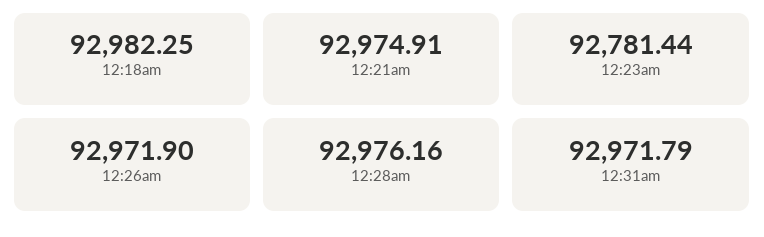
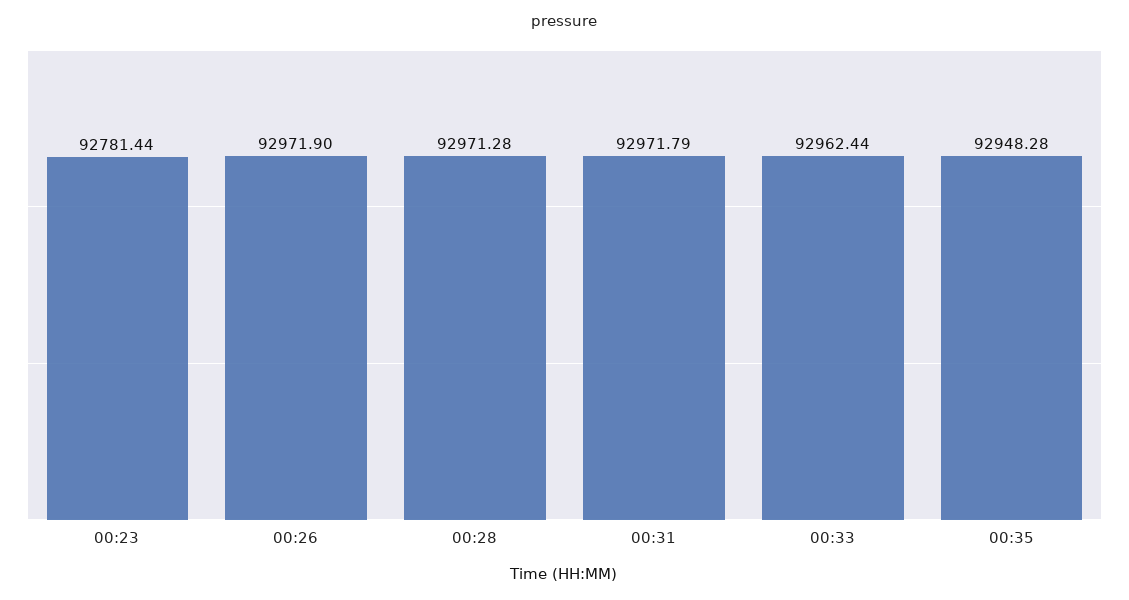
12:18am: 92982.25 -> none
12:21am: 92974.91 -> none
12:28am: 92976.16 -> 92971.28
00:33: none -> 92962.44
00:35: none -> 92948.28

